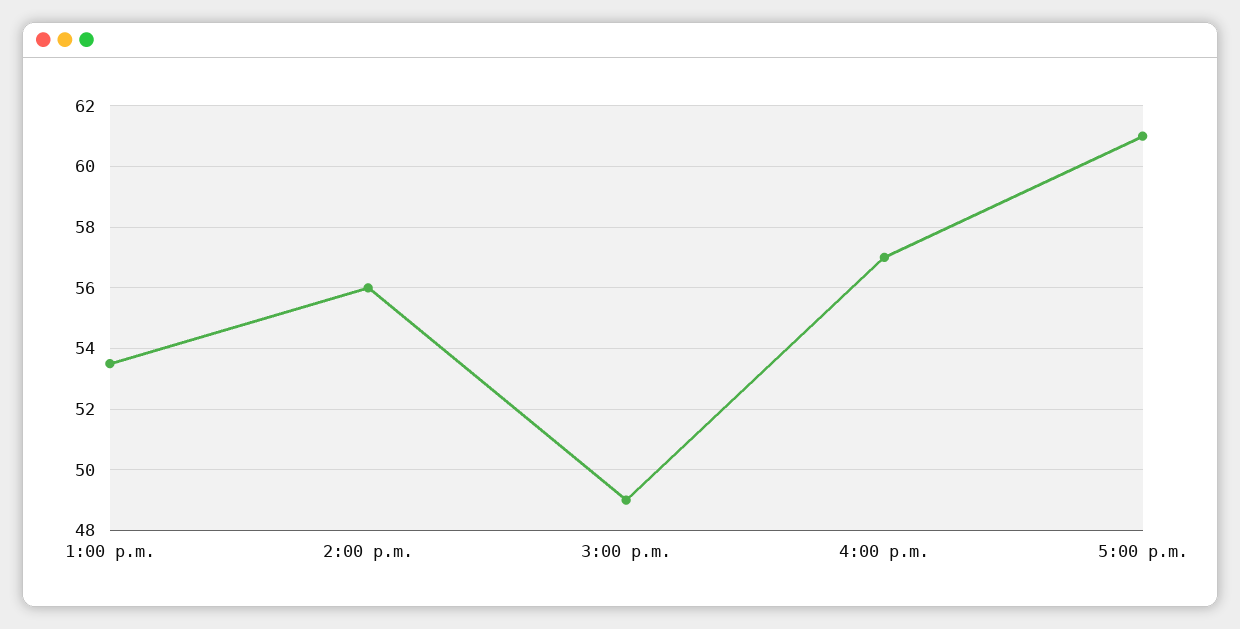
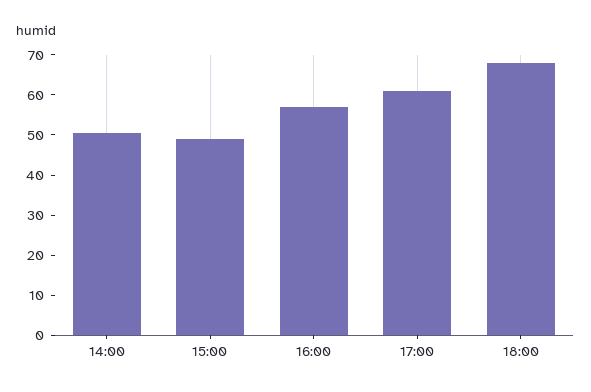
1:00 p.m.: 53.5 -> none
2:00 p.m.: 56 -> 50
18:00: none -> 68

